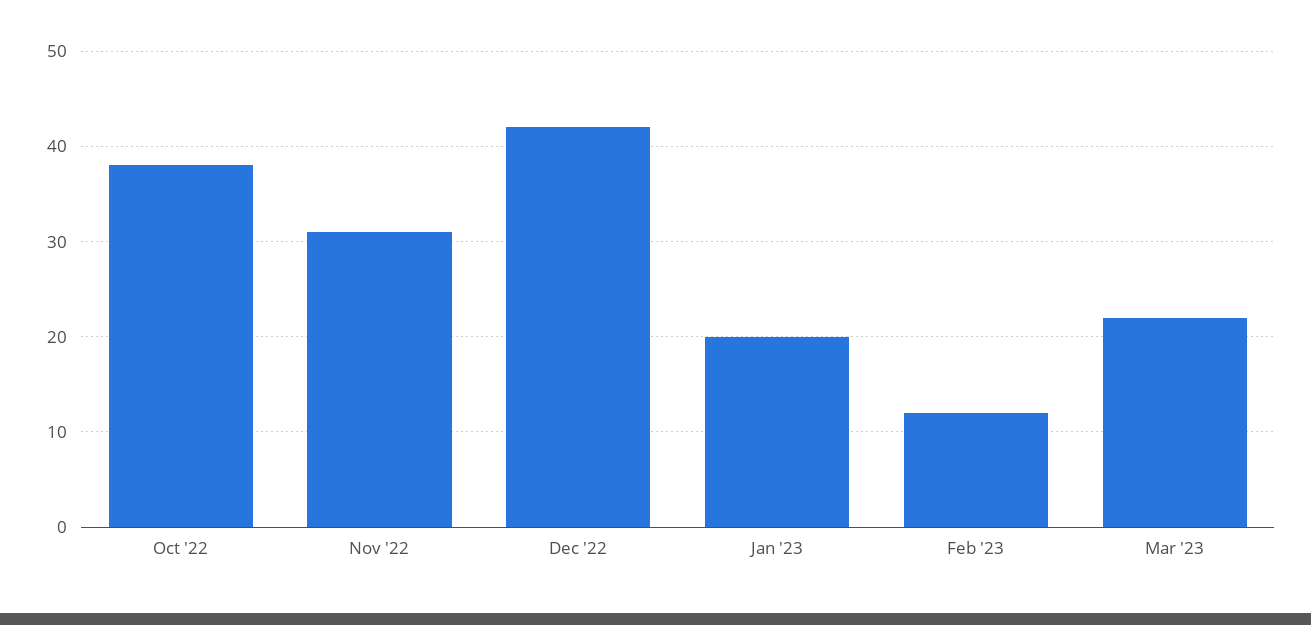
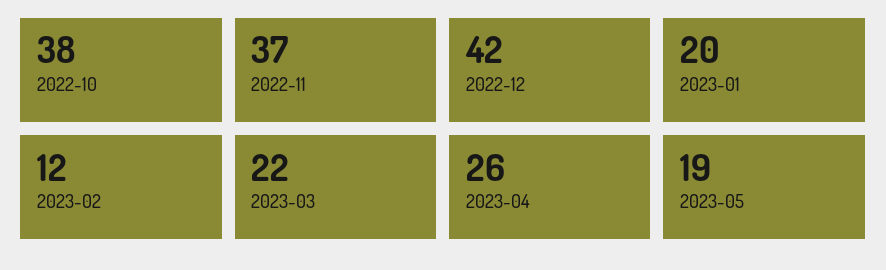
Nov '22: 31 -> 37
2023-04: none -> 26
2023-05: none -> 19

